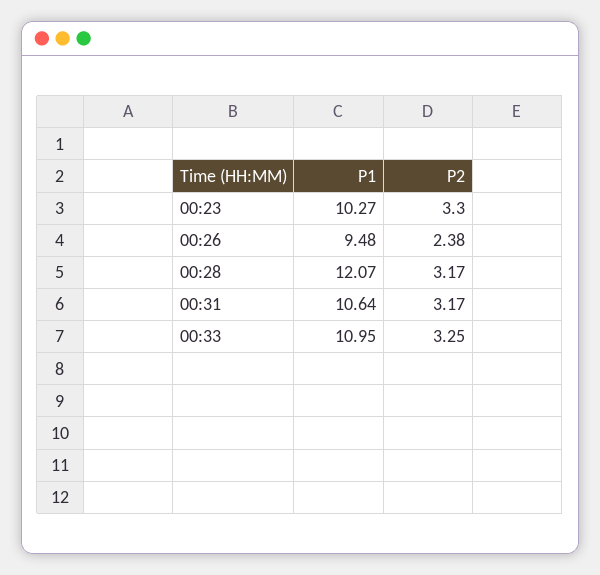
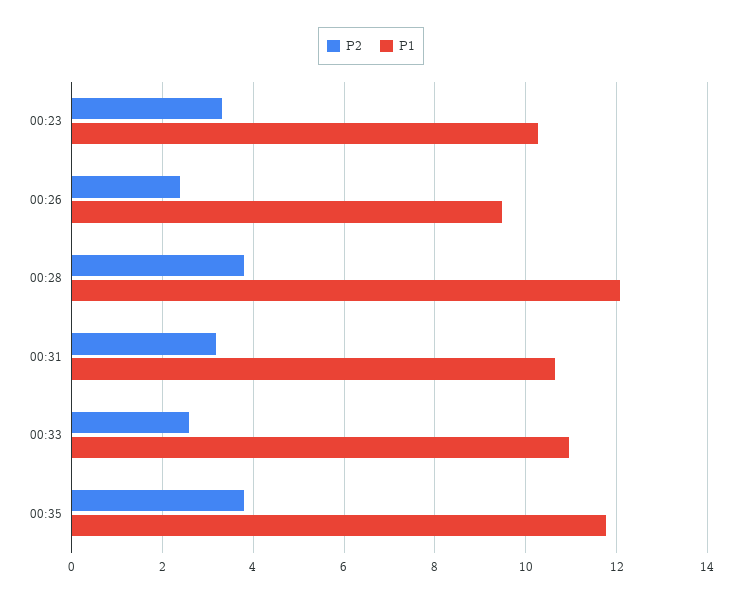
P2, 00:28: 3.17 -> 3.8
P2, 00:33: 3.25 -> 2.6
P2, 00:35: none -> 3.8
P1, 00:35: none -> 11.8

